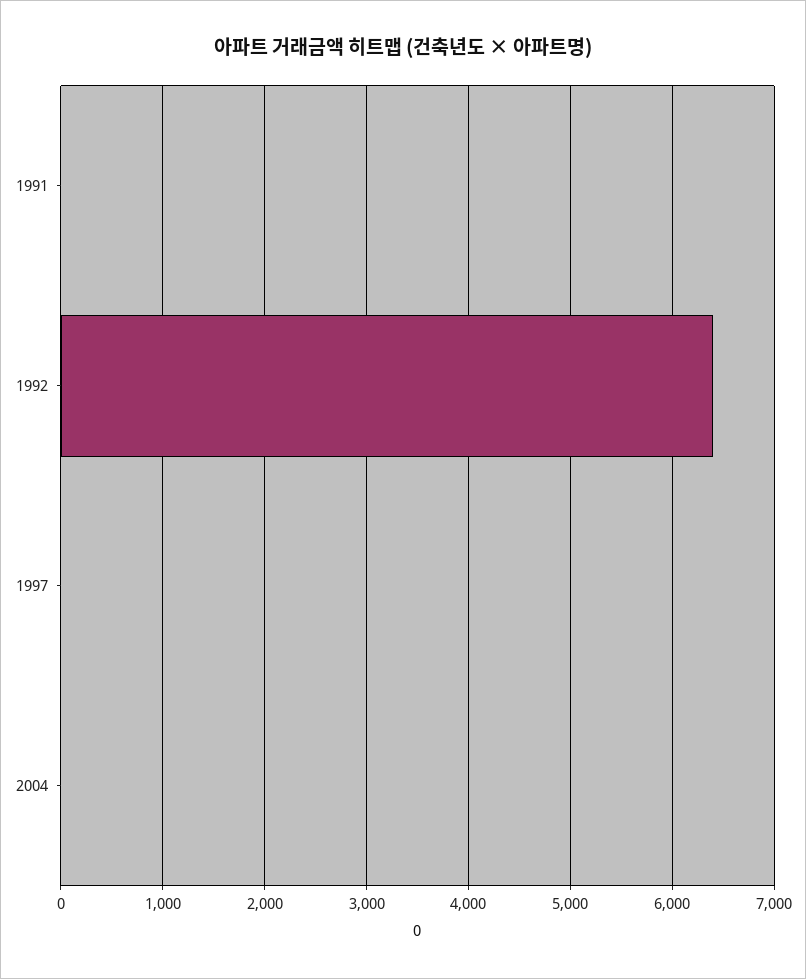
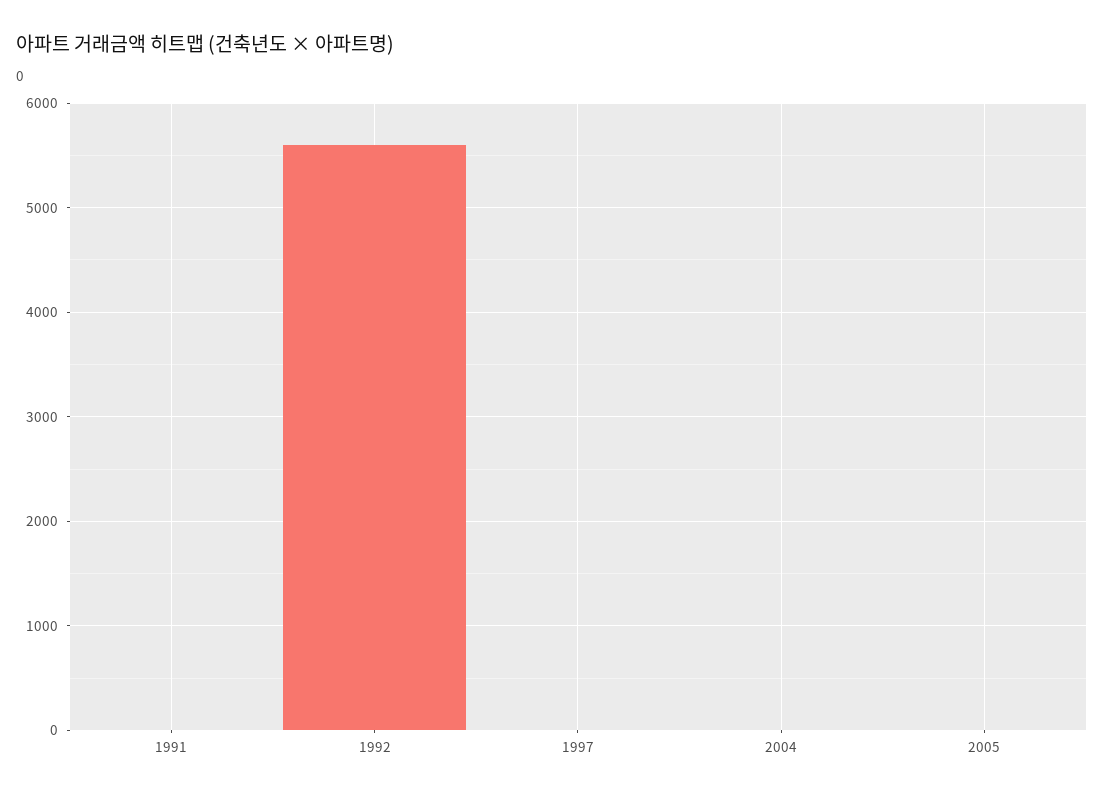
1992: 6400 -> 5600
2005: none -> 0

